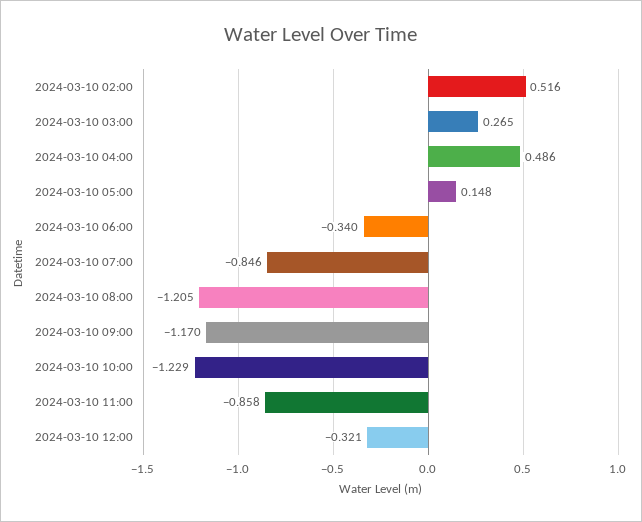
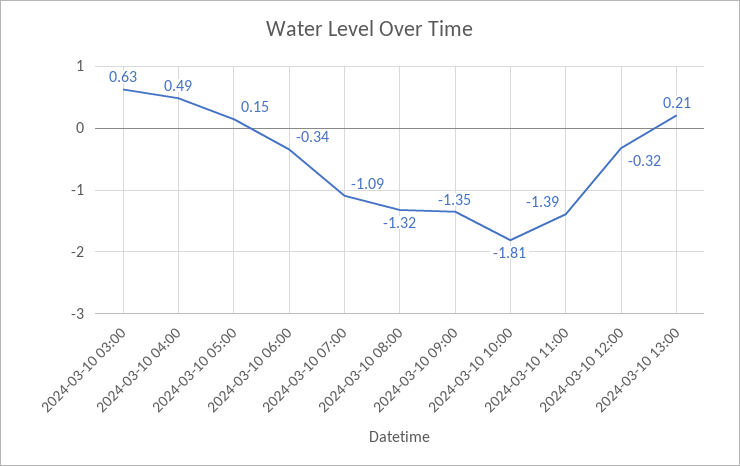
2024-03-10 02:00: 0.516 -> none
2024-03-10 03:00: 0.265 -> 0.63
2024-03-10 07:00: -0.846 -> -1.09
2024-03-10 08:00: -1.205 -> -1.32
2024-03-10 09:00: -1.17 -> -1.35
2024-03-10 10:00: -1.229 -> -1.81
2024-03-10 11:00: -0.858 -> -1.39
2024-03-10 13:00: none -> 0.21

